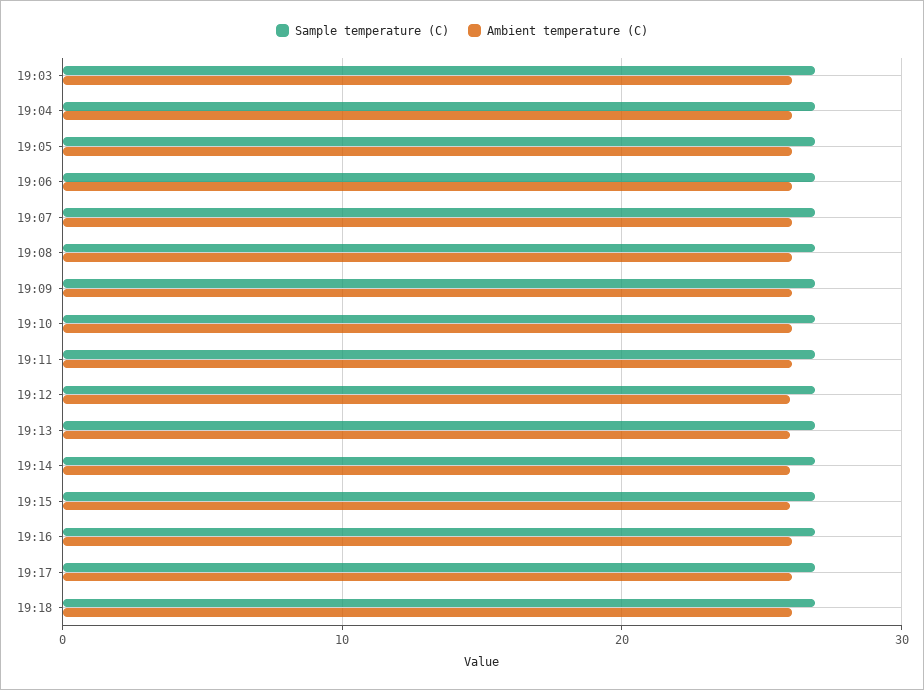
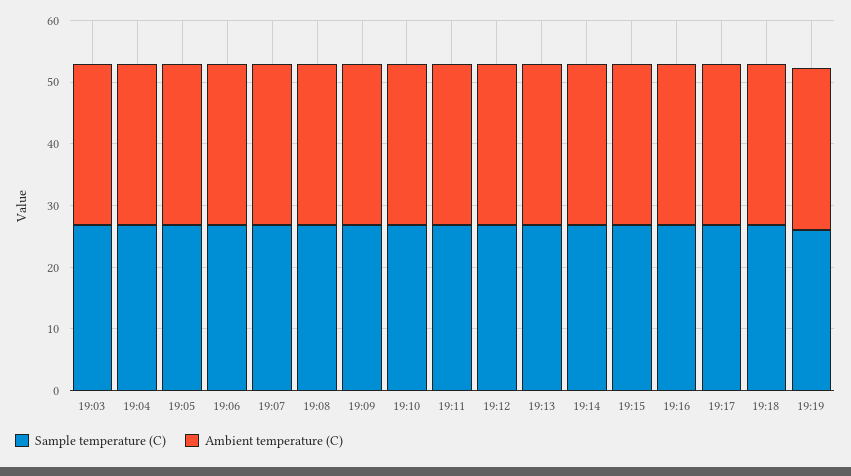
Sample temperature (C), 19:19: none -> 26
Ambient temperature (C), 19:19: none -> 26

